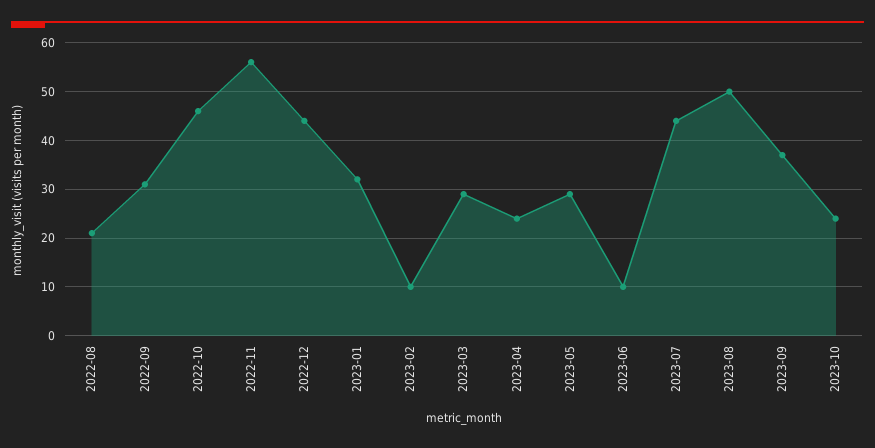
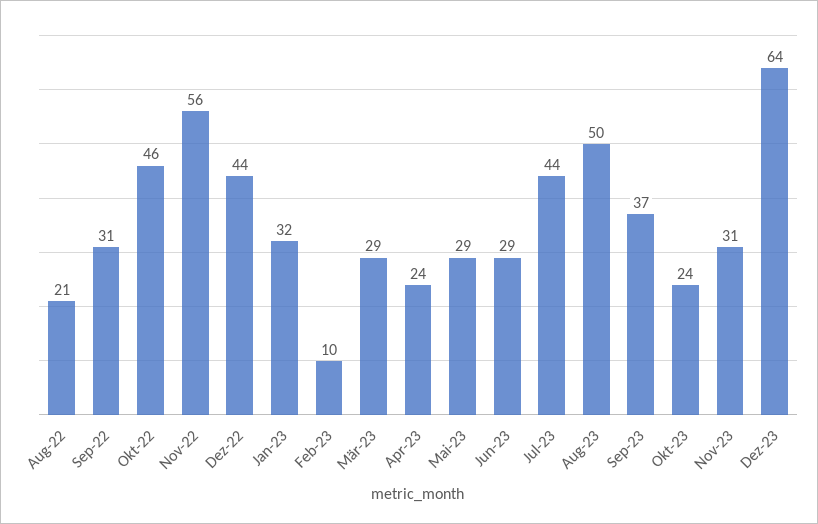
2023-06: 10 -> 29
Nov-23: none -> 31
Dez-23: none -> 64

